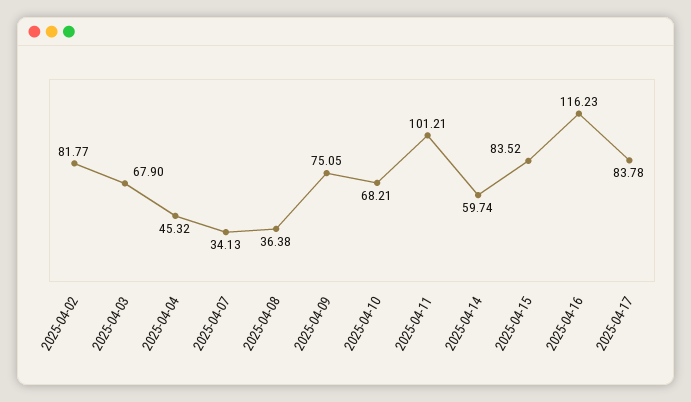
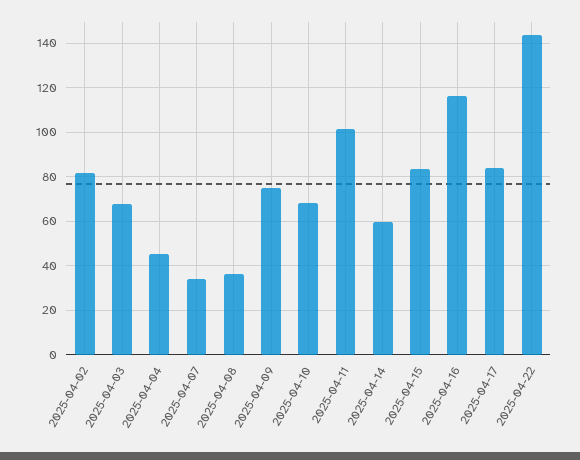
2025-04-22: none -> 145

